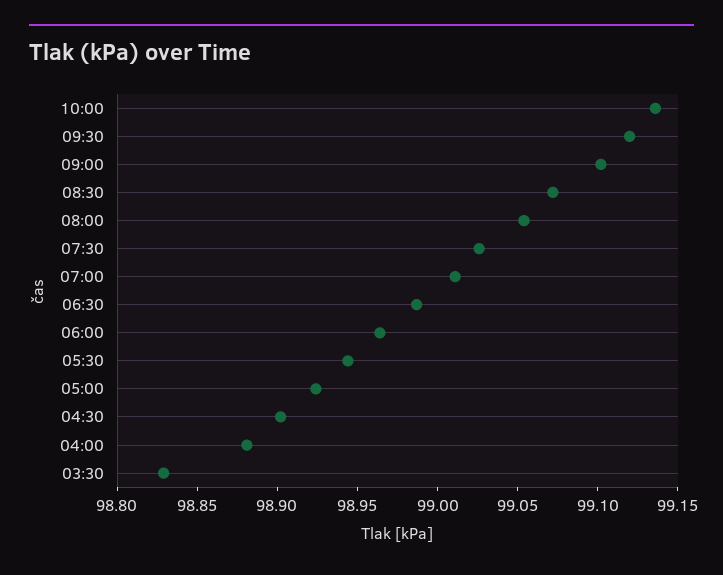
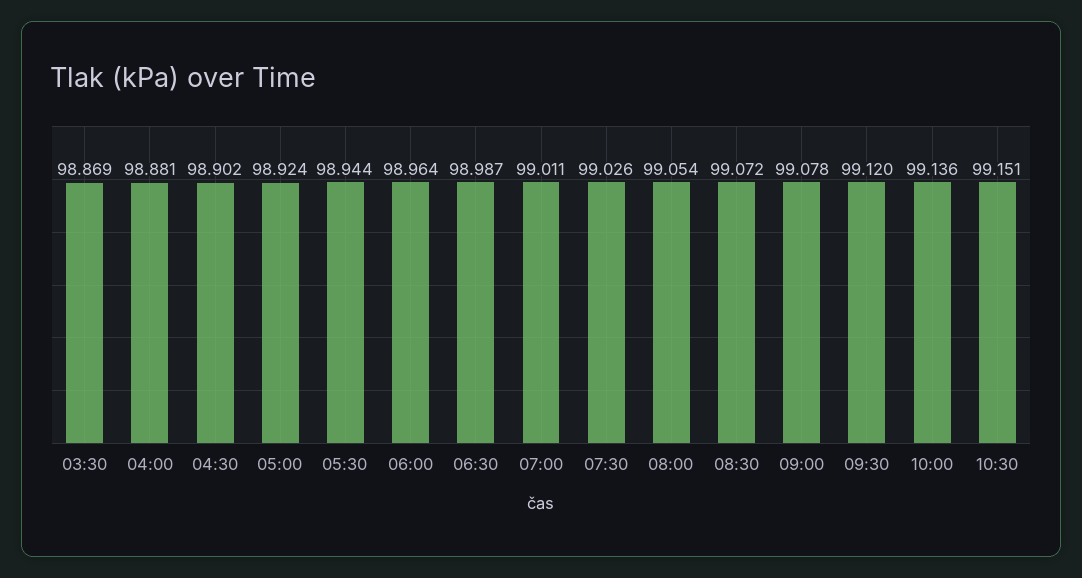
09:00: 99.1 -> 99.078
03:30: 98.83 -> 98.869
10:30: none -> 99.151

